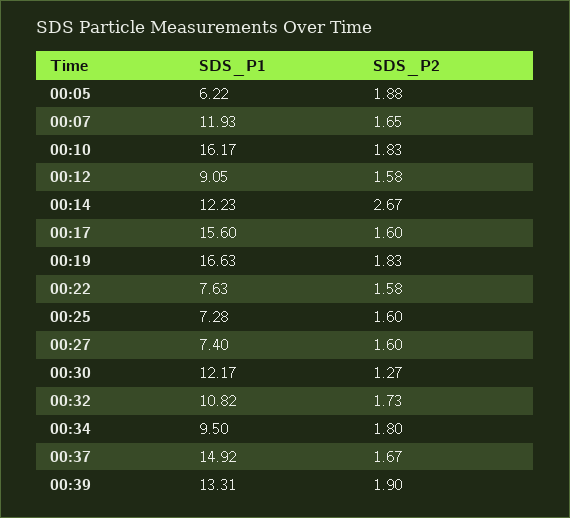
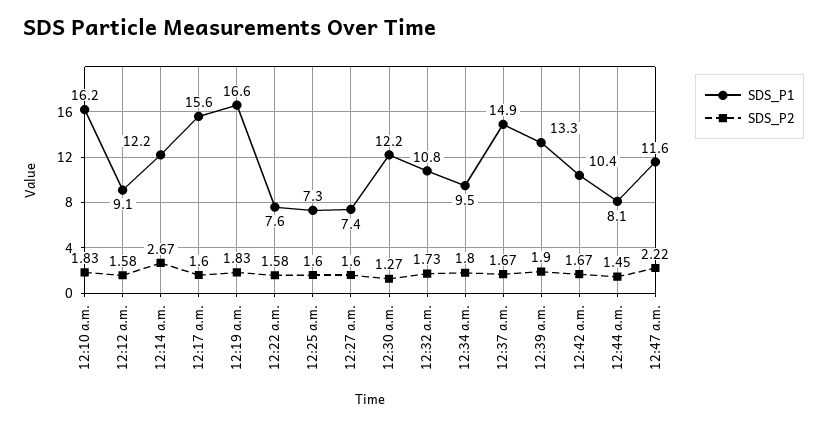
SDS_P1, 00:05: 6.22 -> none
SDS_P2, 00:05: 1.88 -> none
SDS_P1, 00:07: 11.93 -> none
SDS_P2, 00:07: 1.65 -> none
SDS_P1, 12:42 a.m.: none -> 10.4
SDS_P2, 12:42 a.m.: none -> 1.67
SDS_P1, 12:44 a.m.: none -> 8.1
SDS_P2, 12:44 a.m.: none -> 1.45
SDS_P1, 12:47 a.m.: none -> 11.6
SDS_P2, 12:47 a.m.: none -> 2.22

